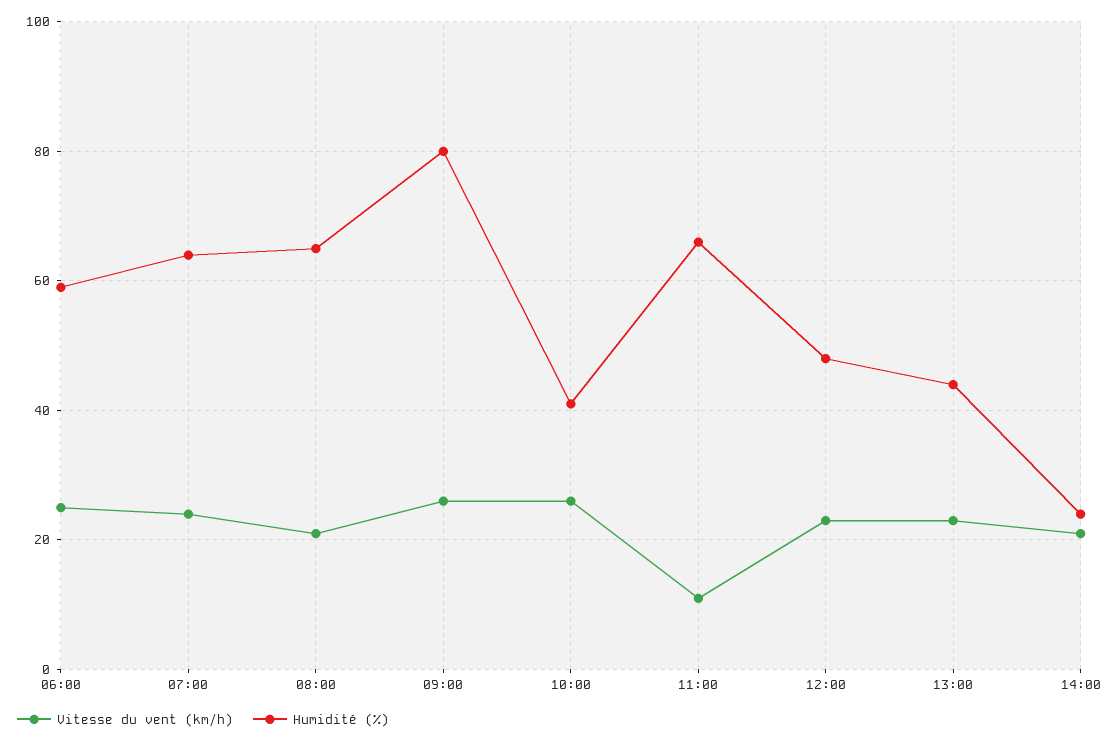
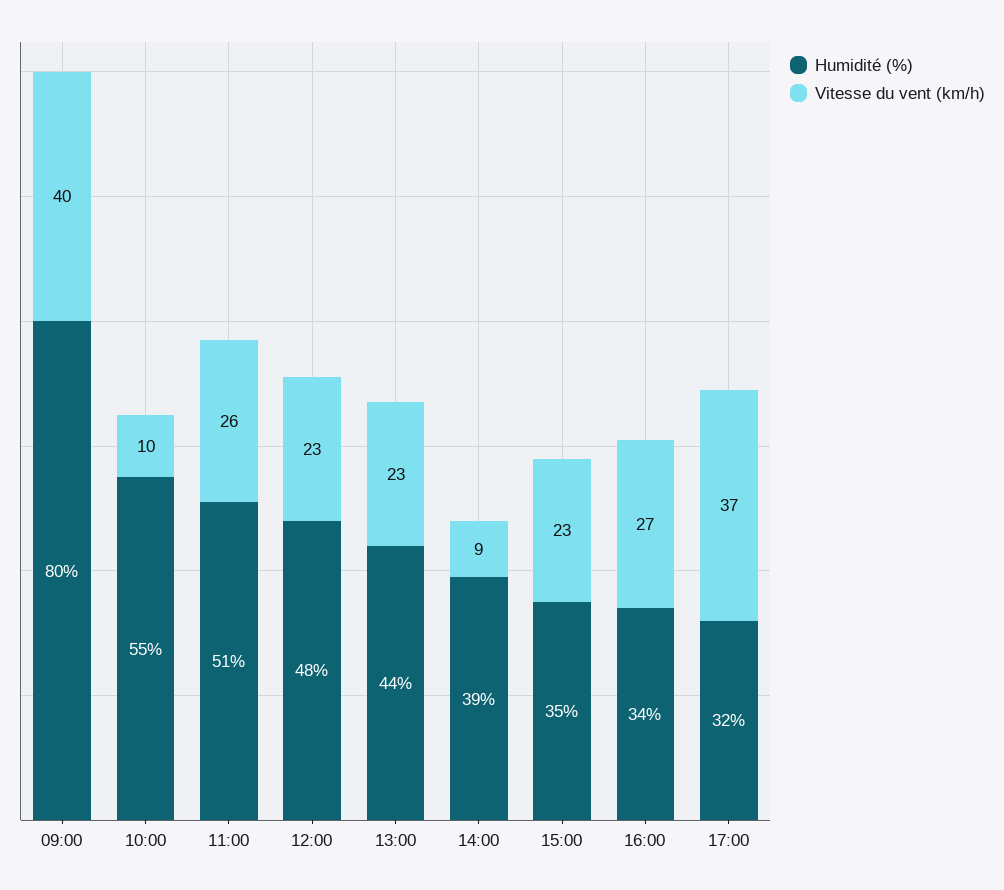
Vitesse du vent (km/h), 06:00: 25 -> none
Humidité (%), 06:00: 60 -> none
Vitesse du vent (km/h), 07:00: 25 -> none
Humidité (%), 07:00: 65 -> none
Vitesse du vent (km/h), 08:00: 20 -> none
Humidité (%), 08:00: 65 -> none
Vitesse du vent (km/h), 09:00: 25 -> 40
Vitesse du vent (km/h), 10:00: 25 -> 10
Humidité (%), 10:00: 40 -> 55
Vitesse du vent (km/h), 11:00: 10 -> 26
Humidité (%), 11:00: 65 -> 51
Vitesse du vent (km/h), 14:00: 20 -> 9
Humidité (%), 14:00: 25 -> 39
Humidité (%), 15:00: none -> 35
Vitesse du vent (km/h), 15:00: none -> 23
Humidité (%), 16:00: none -> 34
Vitesse du vent (km/h), 16:00: none -> 27
Humidité (%), 17:00: none -> 32
Vitesse du vent (km/h), 17:00: none -> 37

